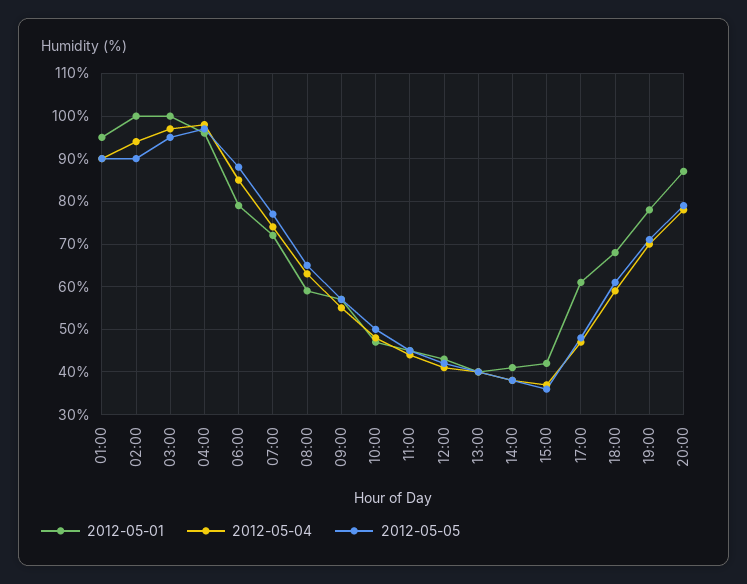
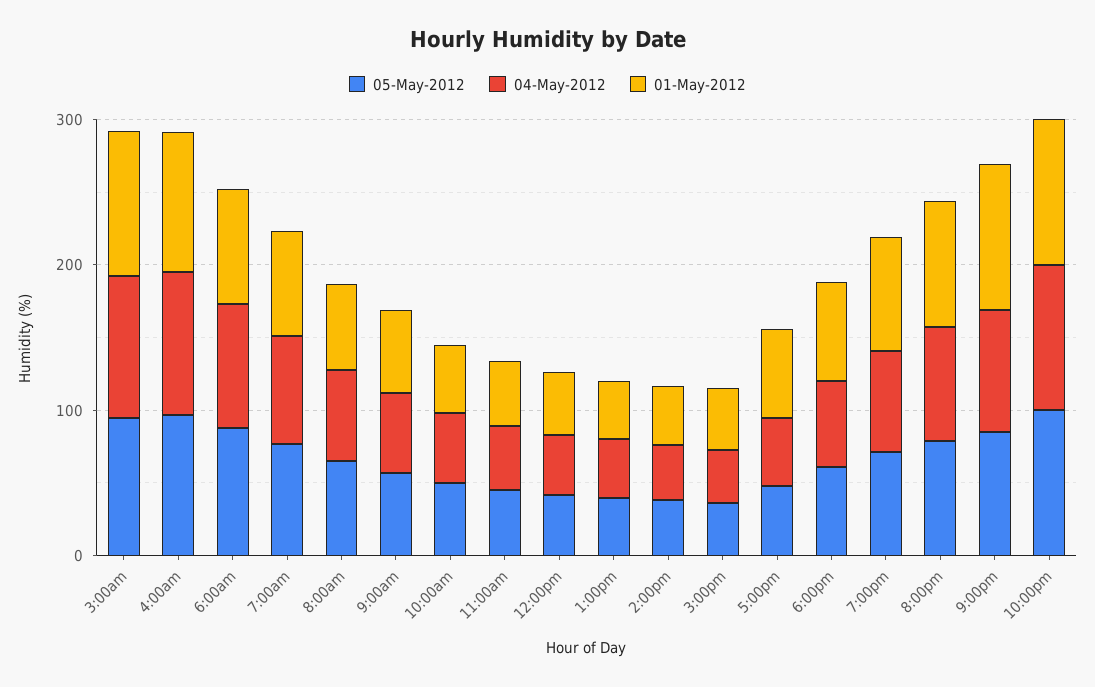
2012-05-01, 01:00: 95 -> none
2012-05-04, 01:00: 90 -> none
2012-05-05, 01:00: 90 -> none
2012-05-01, 02:00: 100 -> none
2012-05-04, 02:00: 95 -> none
2012-05-05, 02:00: 90 -> none
2012-05-05, 9:00pm: none -> 80
2012-05-04, 9:00pm: none -> 80
2012-05-01, 9:00pm: none -> 100
2012-05-05, 10:00pm: none -> 100
2012-05-04, 10:00pm: none -> 100
2012-05-01, 10:00pm: none -> 100

